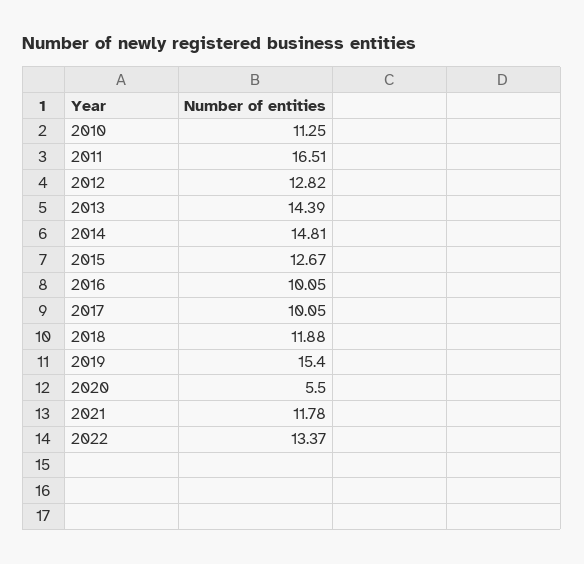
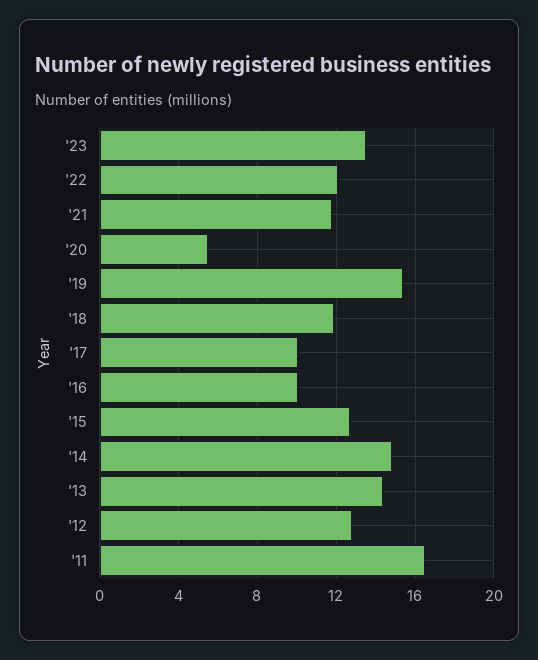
2010: 11.25 -> none
2022: 13.37 -> 12
'23: none -> 13.5

